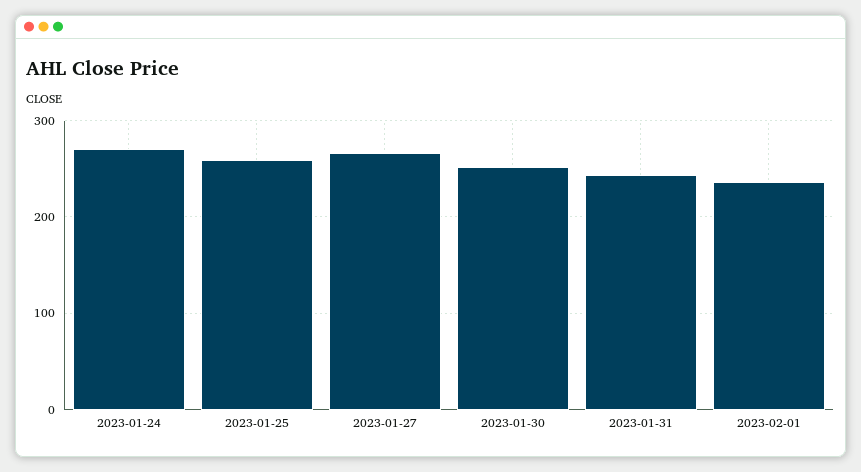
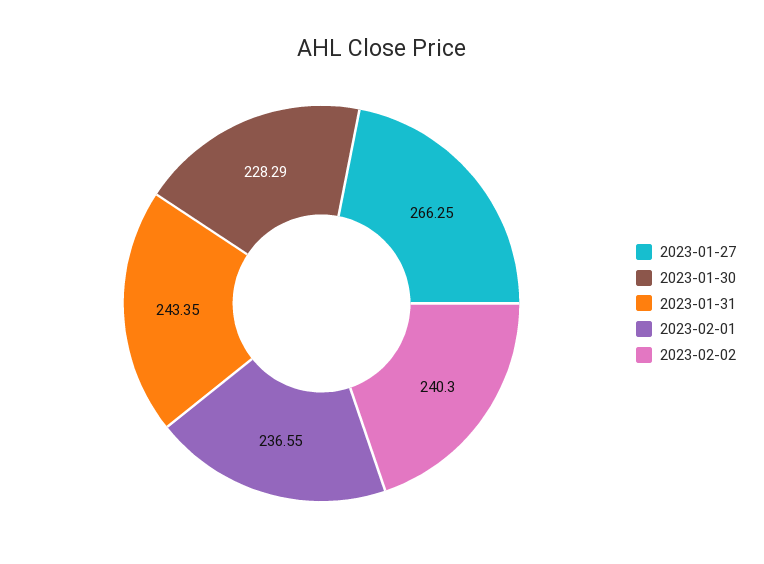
2023-01-24: 270 -> none
2023-01-25: 260 -> none
2023-01-30: 250 -> 228.29
2023-02-02: none -> 240.3

